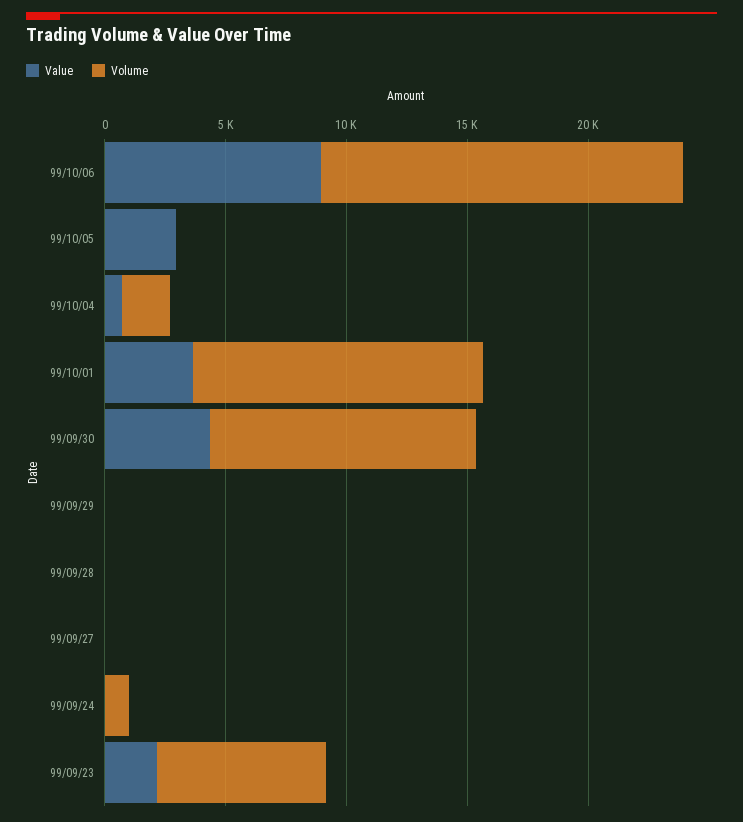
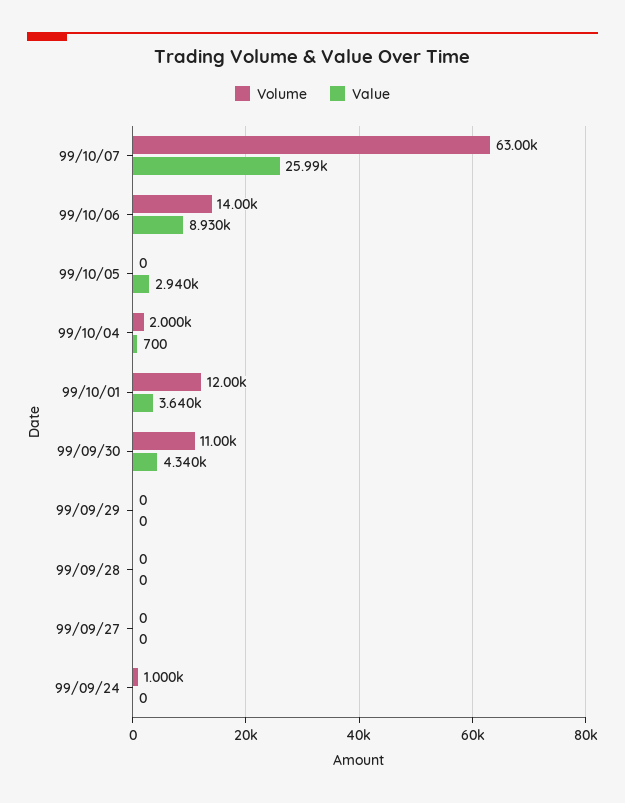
Volume, 99/10/06: 15000 -> 14000
Value, 99/09/23: 2000 -> none
Volume, 99/09/23: 7000 -> none
Volume, 99/10/07: none -> 63000
Value, 99/10/07: none -> 25990

